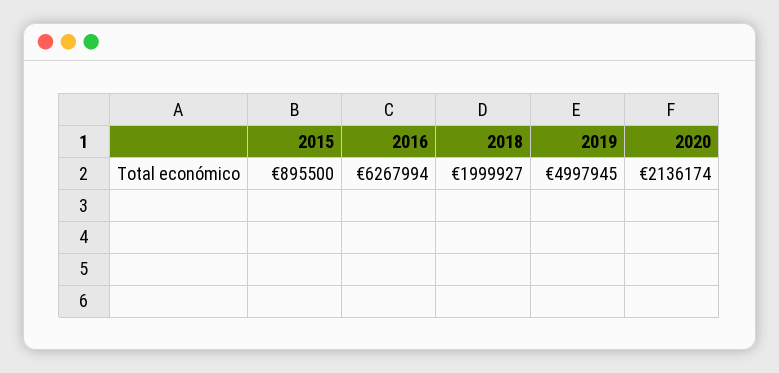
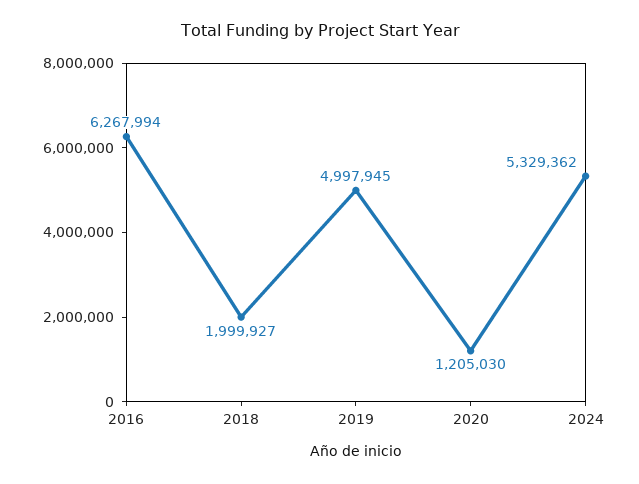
2015: 895500 -> none
2020: 2136174 -> 1205030
2024: none -> 5329362

